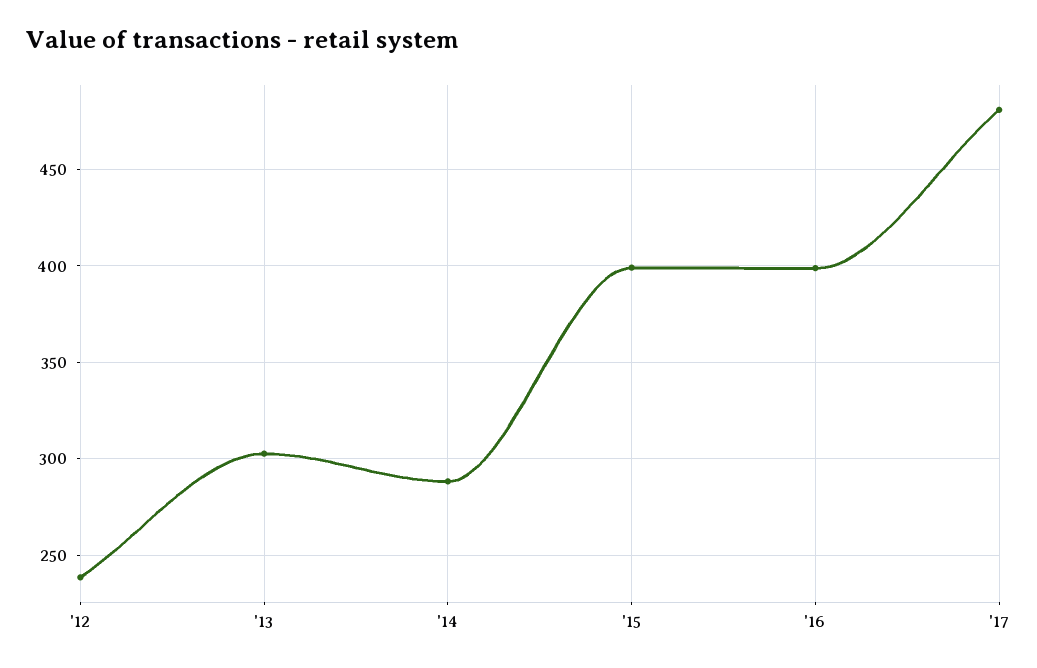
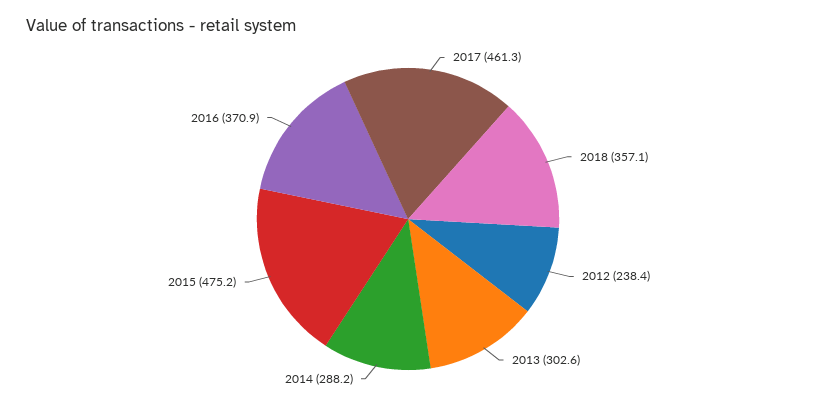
'15: 400 -> 475.2
'16: 400 -> 370.9
'17: 480 -> 461.3
2018: none -> 357.1

